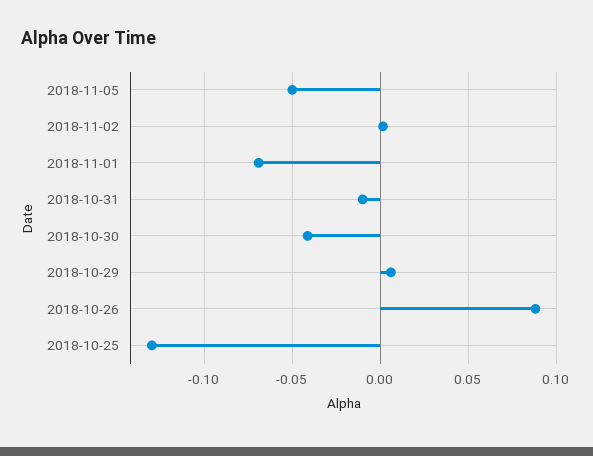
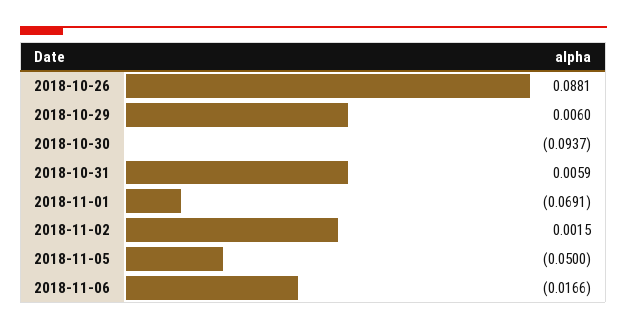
2018-10-31: -0.01 -> 0.0059
2018-10-30: -0.04 -> -0.0937
2018-10-25: -0.13 -> none
2018-11-06: none -> -0.0166

